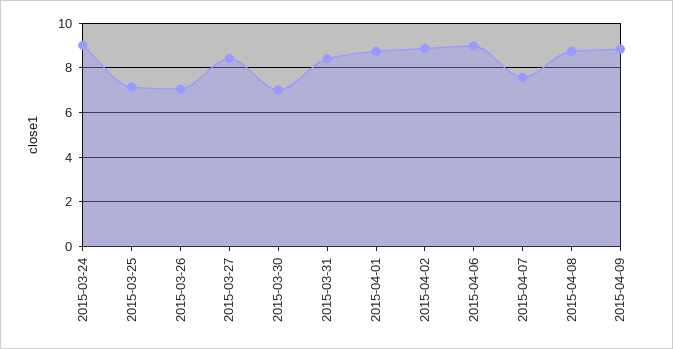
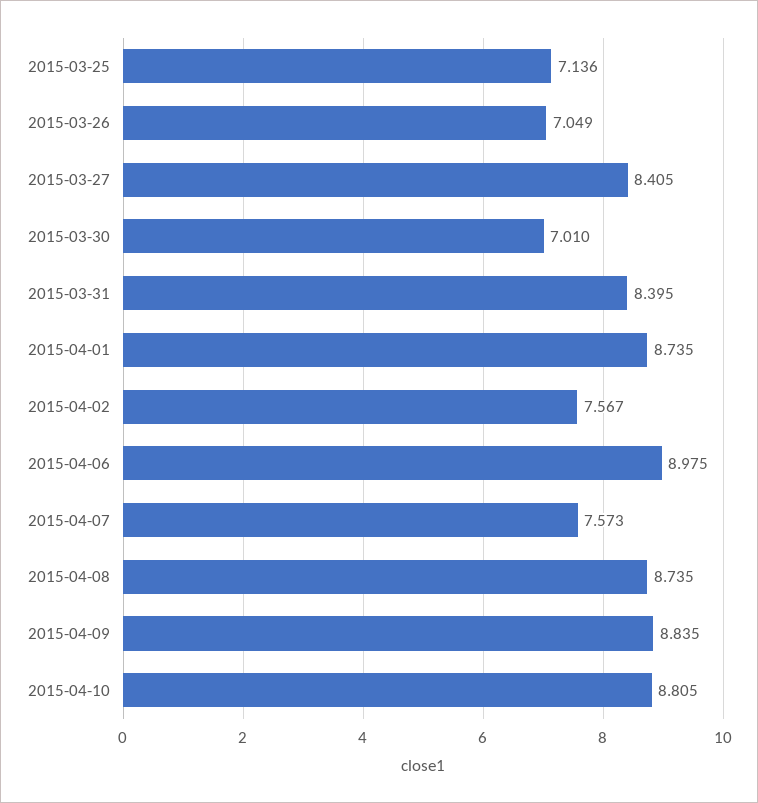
2015-03-24: 9 -> none
2015-04-02: 9 -> 7.567
2015-04-10: none -> 8.805

